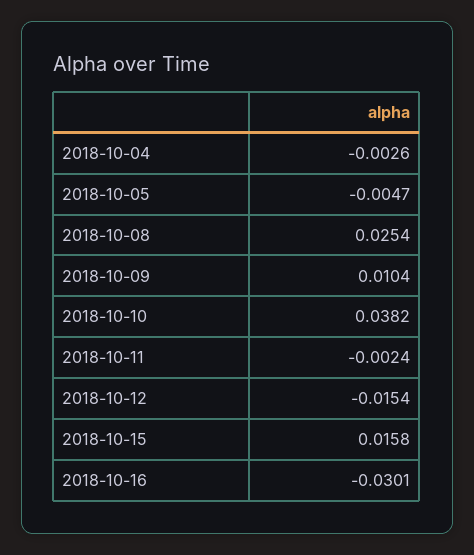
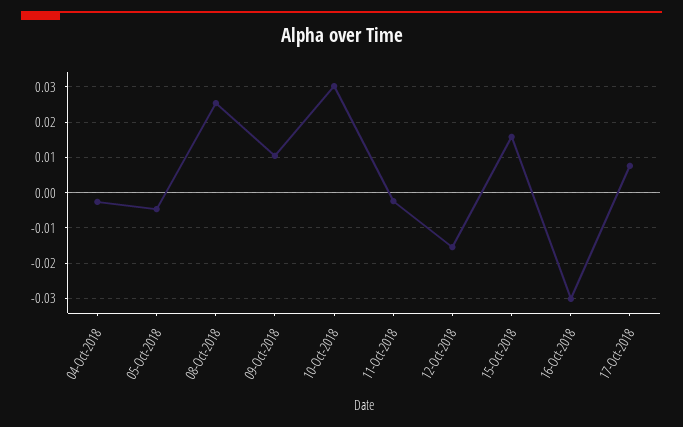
2018-10-10: 0.0382 -> 0.03
17-Oct-2018: none -> 0.008

